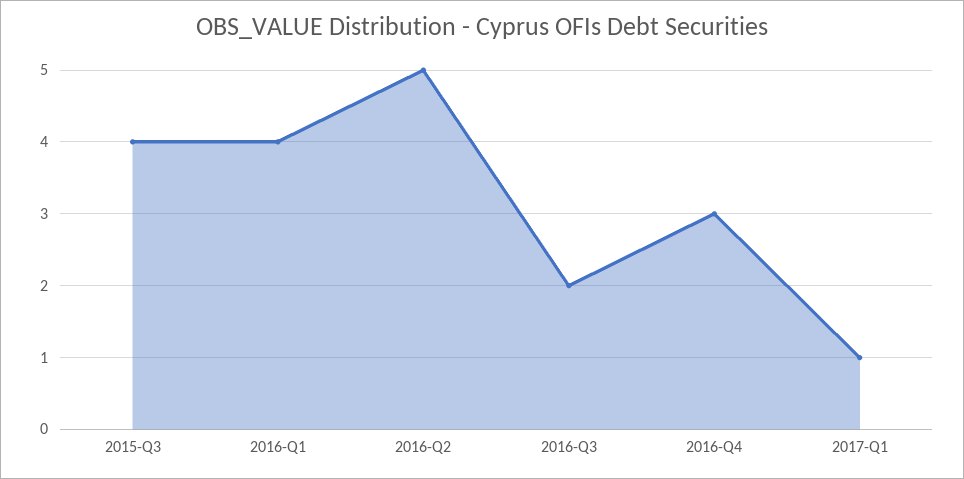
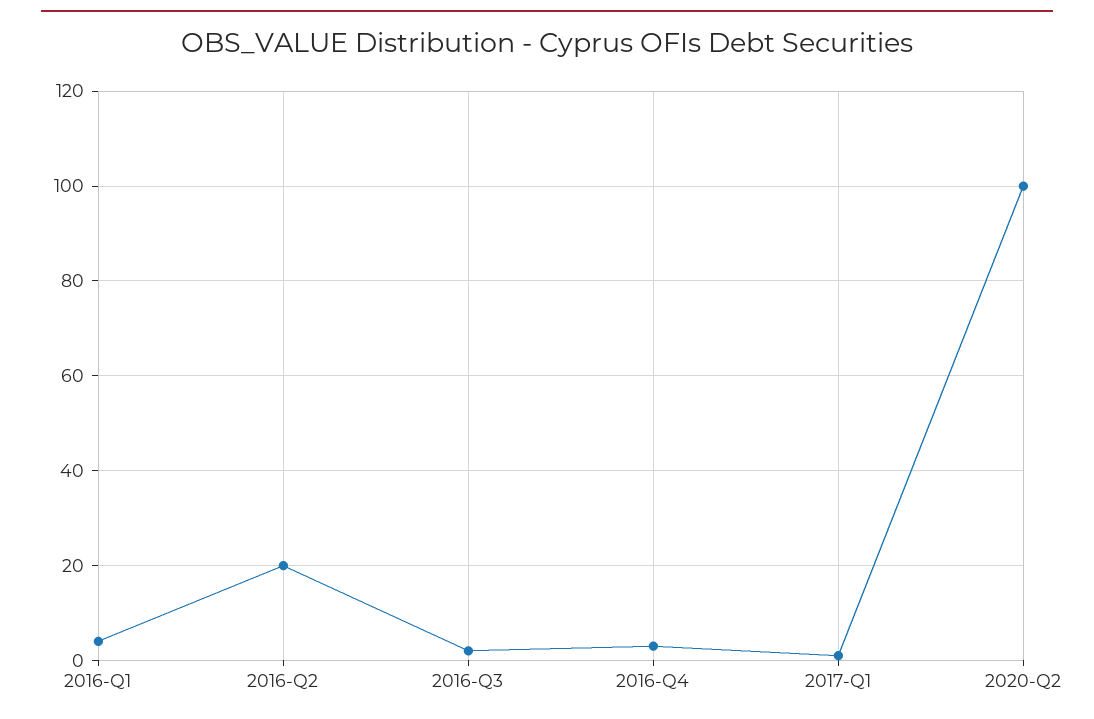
2015-Q3: 4 -> none
2016-Q2: 5 -> 20
2020-Q2: none -> 100

